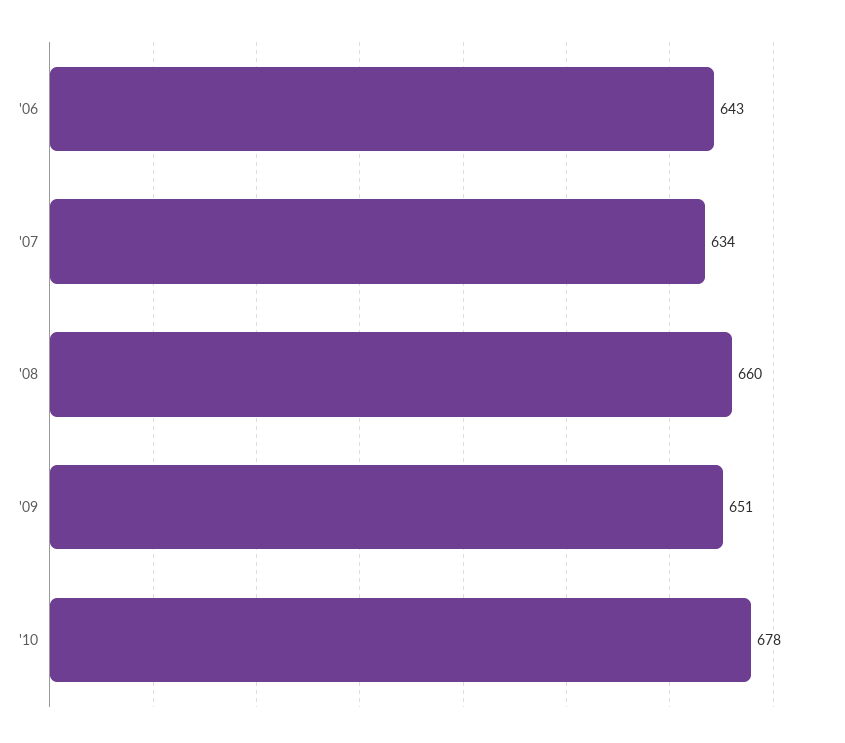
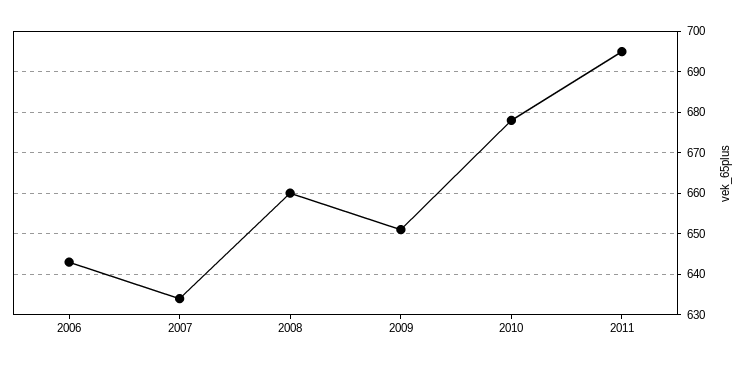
2011: none -> 695

